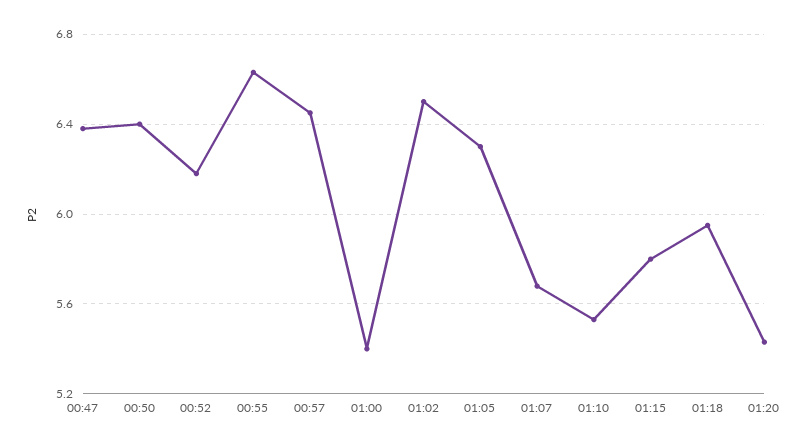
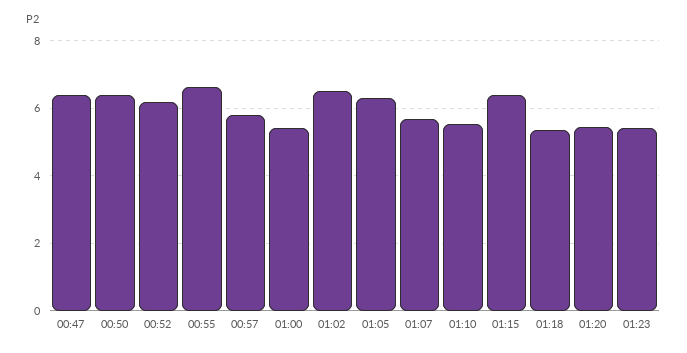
00:57: 6.45 -> 5.8
01:15: 5.8 -> 6.4
01:18: 5.95 -> 5.4
01:23: none -> 5.4

